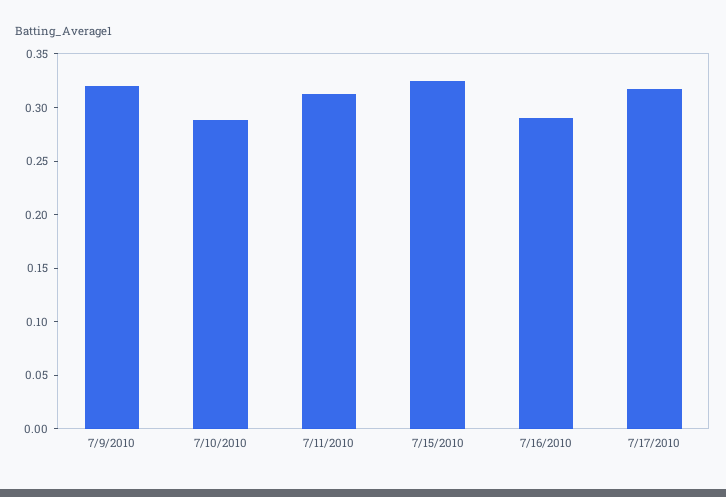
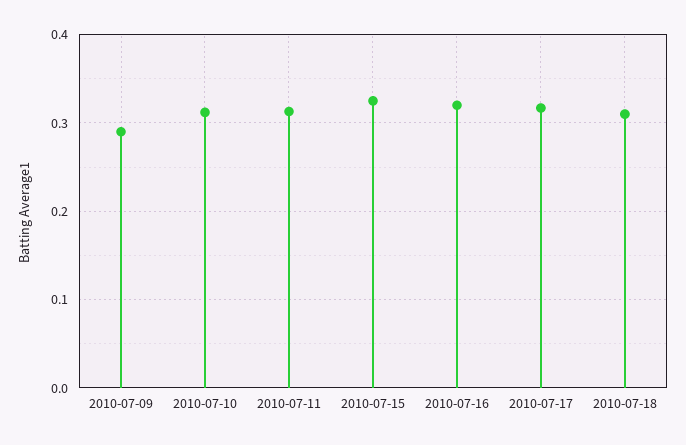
7/9/2010: 0.32 -> 0.29
7/10/2010: 0.29 -> 0.31
7/16/2010: 0.29 -> 0.32
2010-07-18: none -> 0.31

